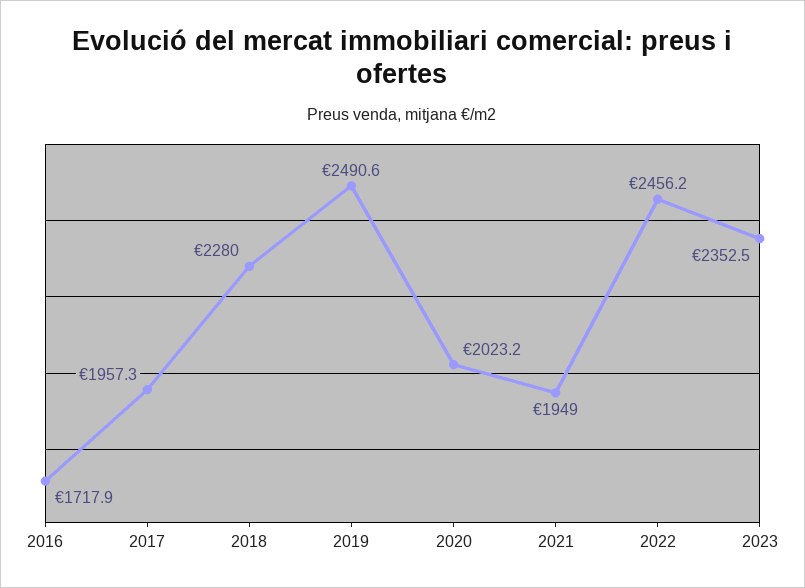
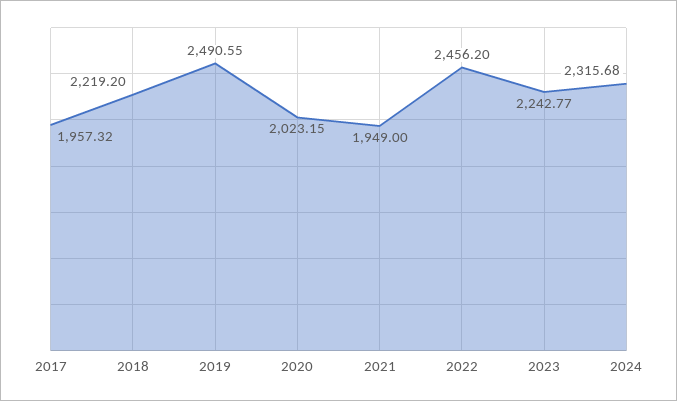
2016: 1717.9 -> none
2018: 2280 -> 2219.2
2023: 2352.5 -> 2242.77
2024: none -> 2315.68

